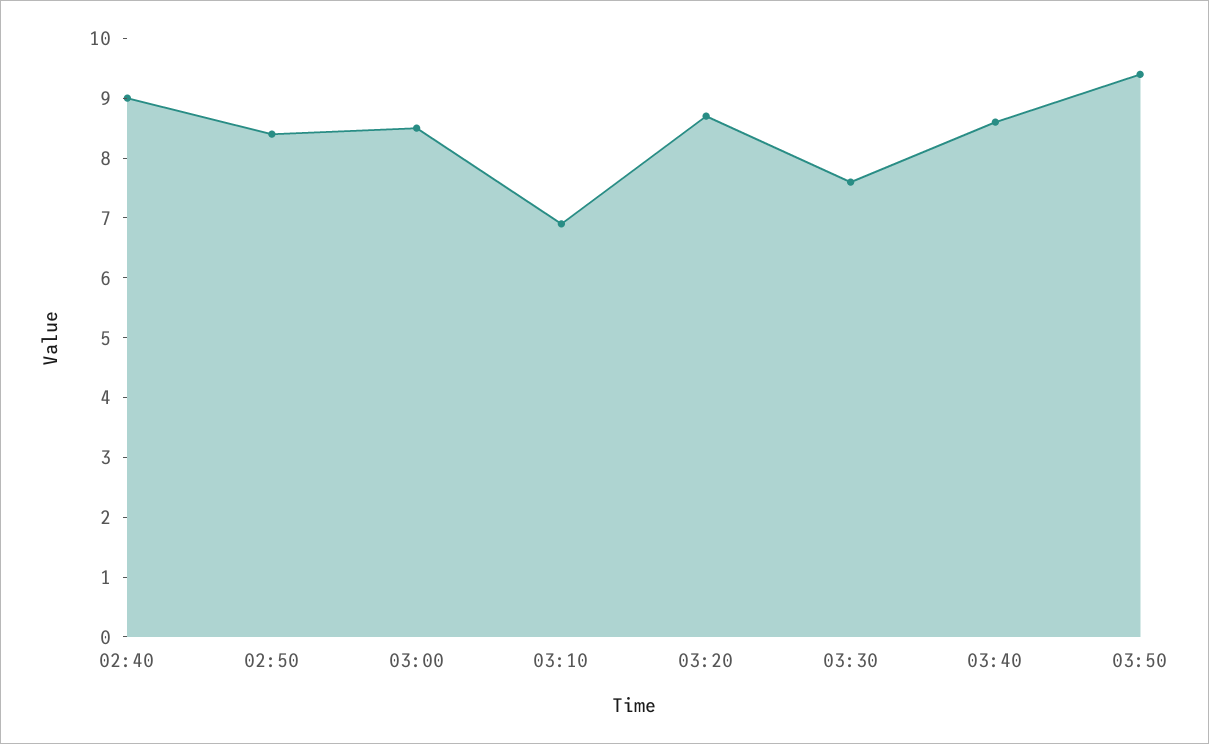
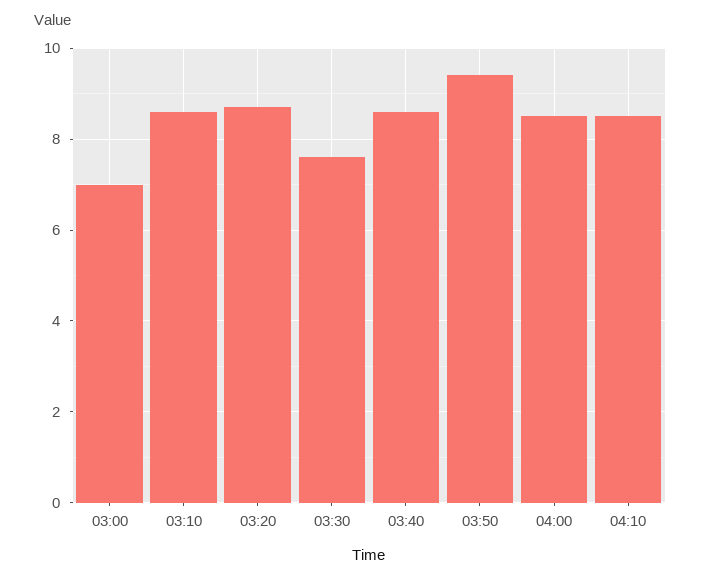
02:40: 9 -> none
02:50: 8.5 -> none
03:00: 8.5 -> 7
03:10: 7 -> 8.5
04:00: none -> 8.5
04:10: none -> 8.5

